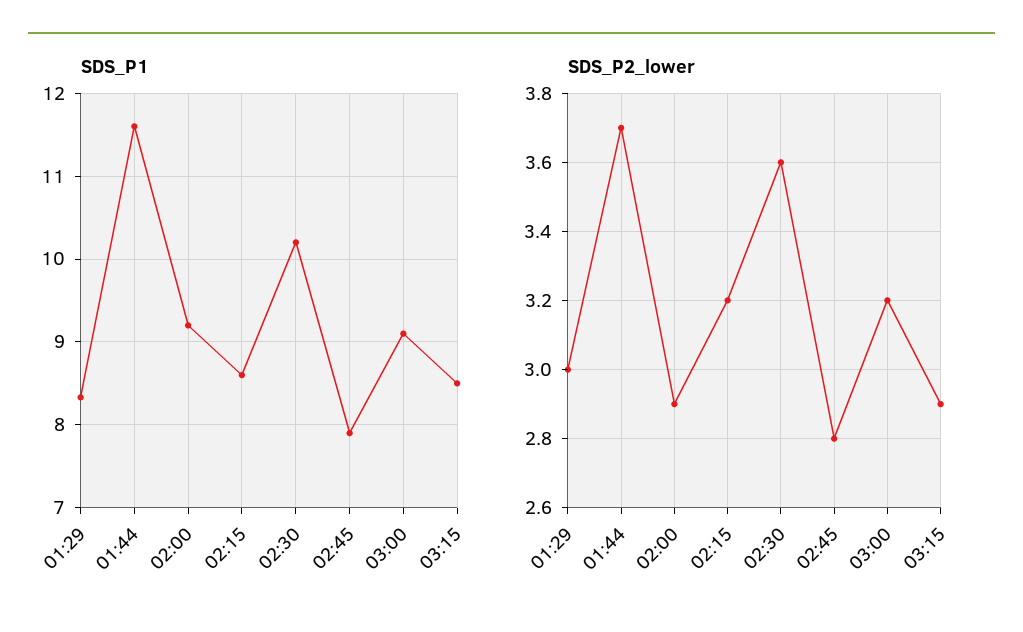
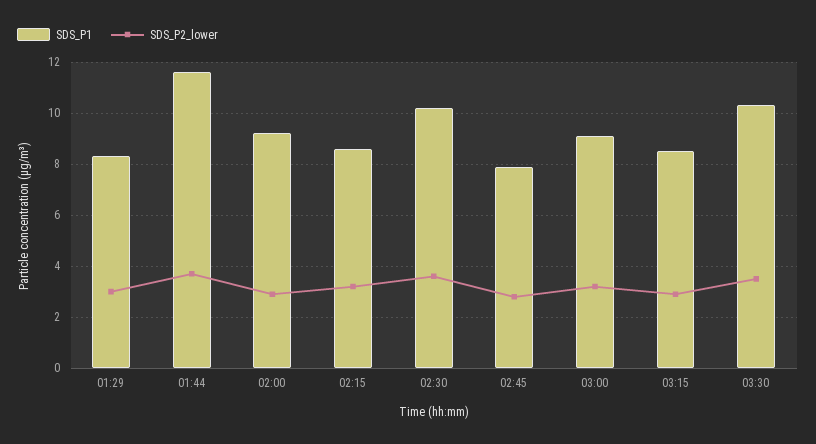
SDS_P1, 03:30: none -> 10.25
SDS_P2_lower, 03:30: none -> 3.5

